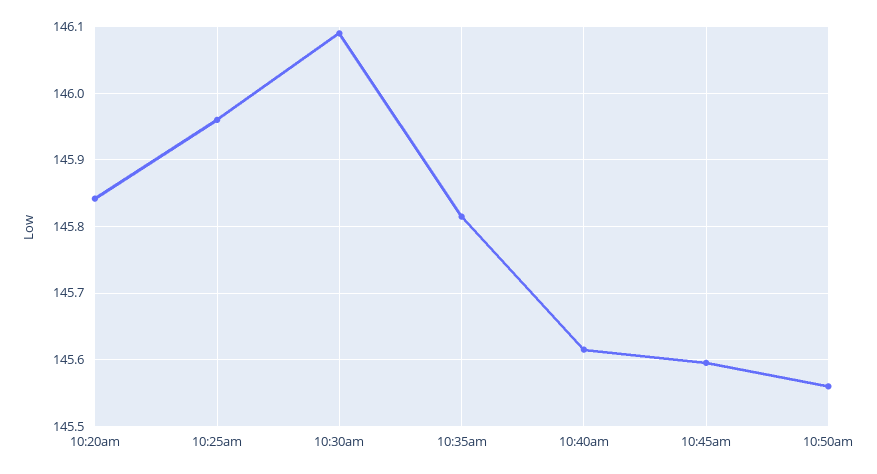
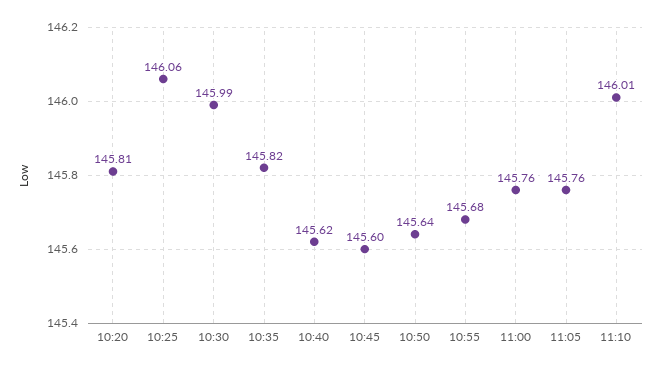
10:20am: 145.84 -> 145.81
10:25am: 145.96 -> 146.06
10:30am: 146.09 -> 145.99
10:50am: 145.56 -> 145.64
10:55: none -> 145.68
11:00: none -> 145.76
11:05: none -> 145.76
11:10: none -> 146.01

